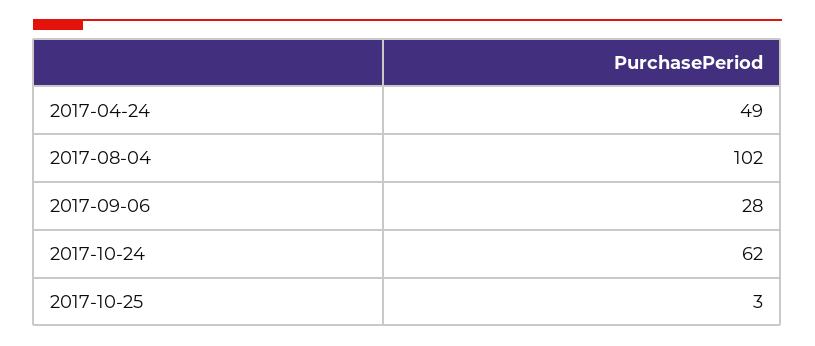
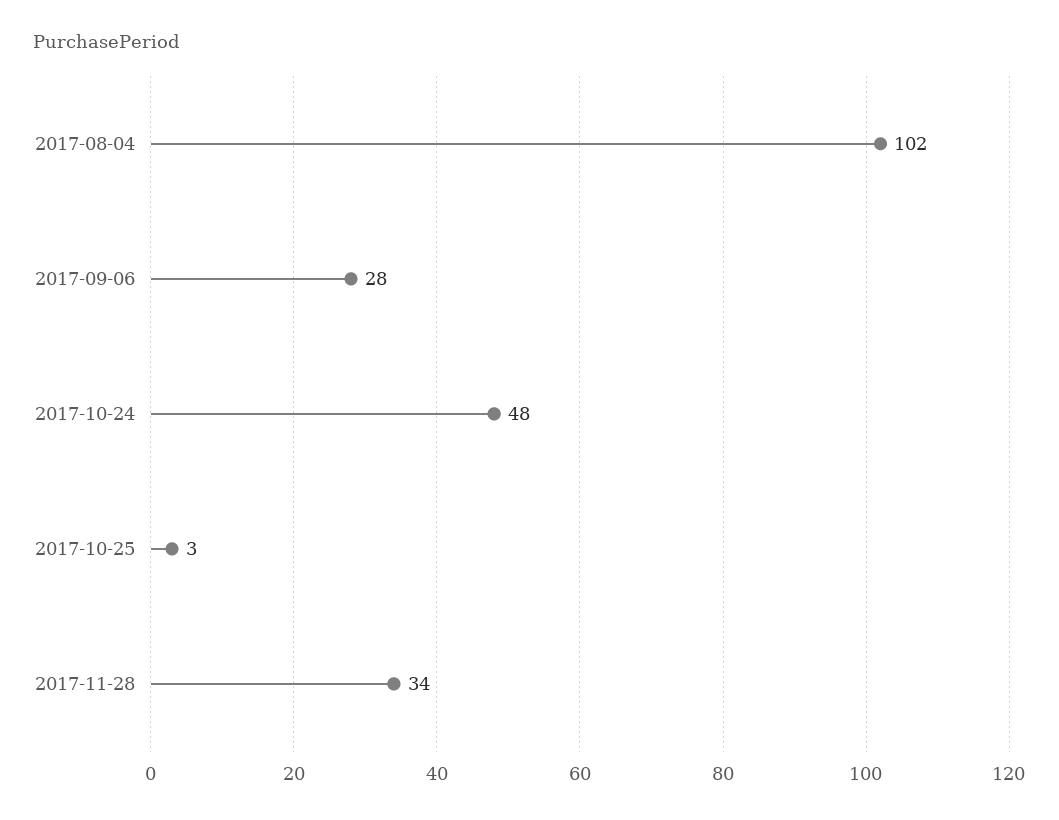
2017-04-24: 49 -> none
2017-10-24: 62 -> 48
2017-11-28: none -> 34

